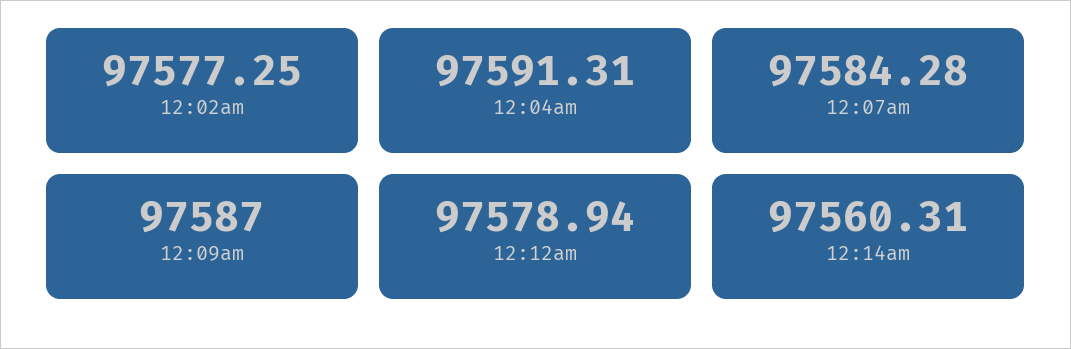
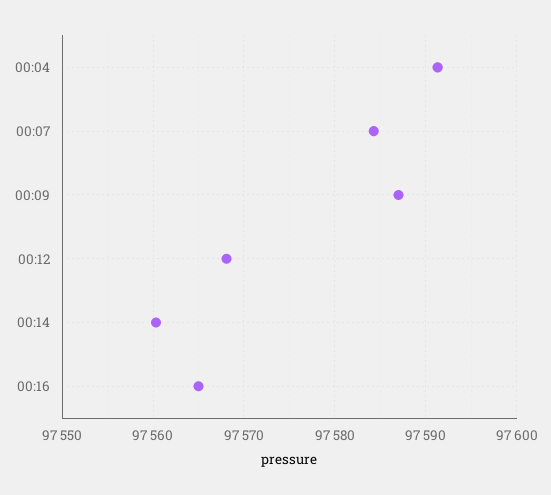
12:02am: 97577.25 -> none
12:12am: 97578.94 -> 97568
00:16: none -> 97565

